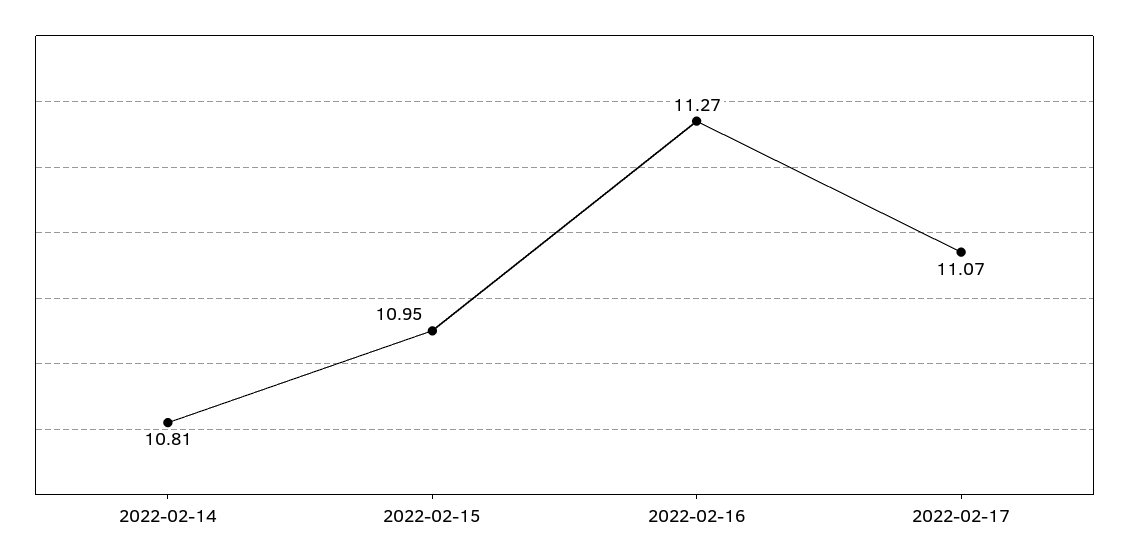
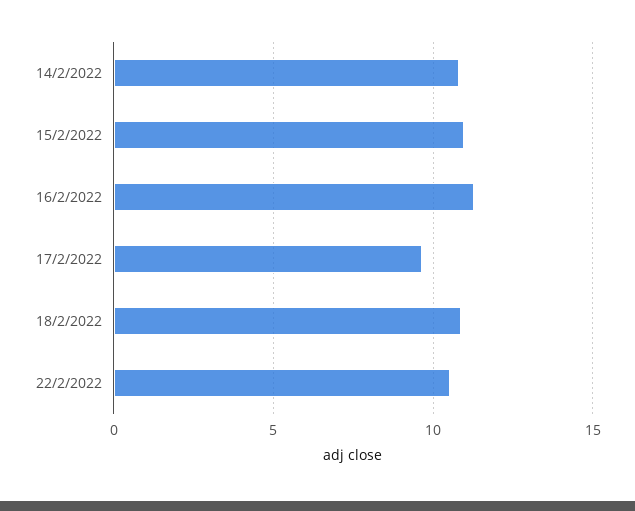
2022-02-17: 11.07 -> 9.5
18/2/2022: none -> 11
22/2/2022: none -> 10.5

